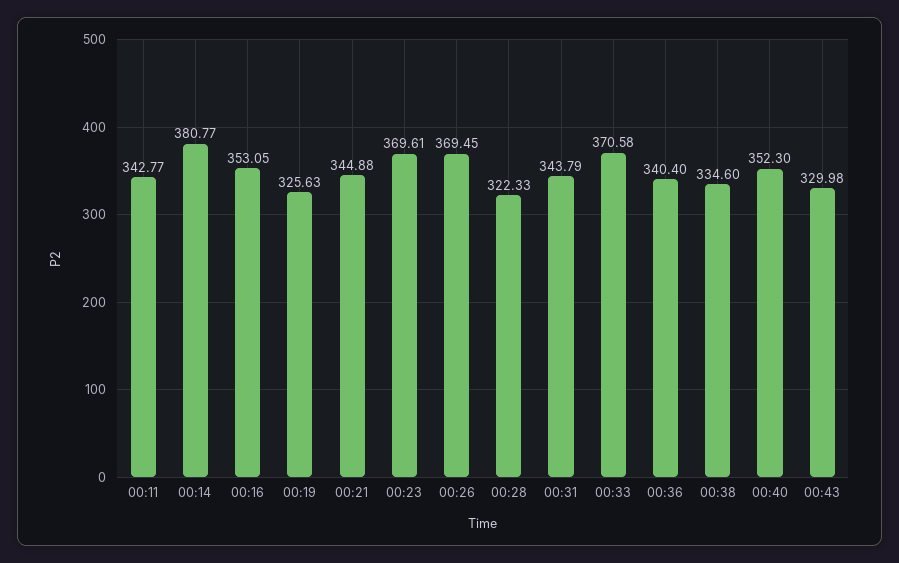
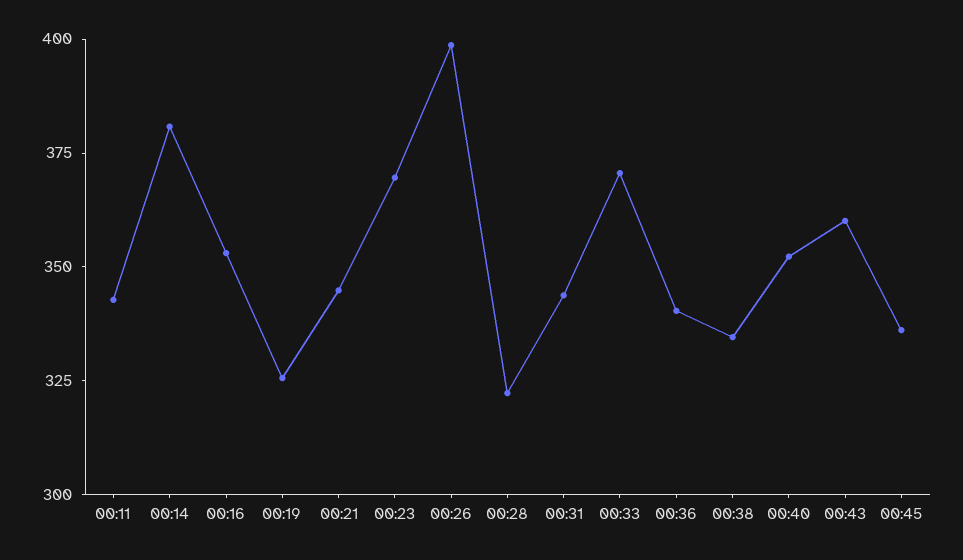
00:26: 369.45 -> 400
00:43: 329.98 -> 360
00:45: none -> 335

